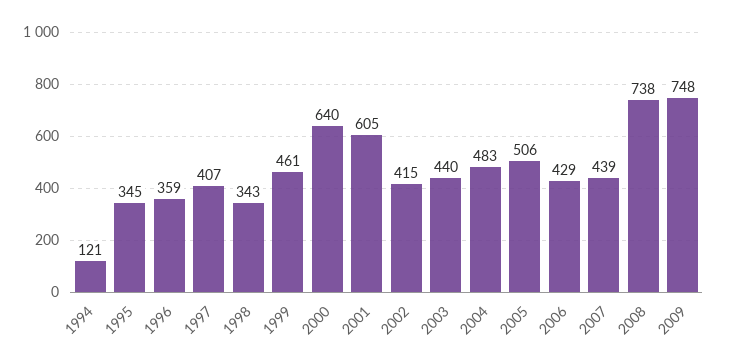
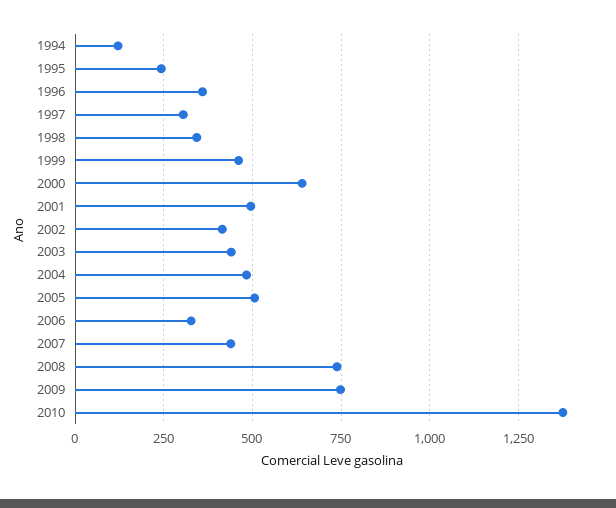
1995: 345 -> 250
1997: 407 -> 300
2001: 605 -> 500
2006: 429 -> 325
2010: none -> 1375

